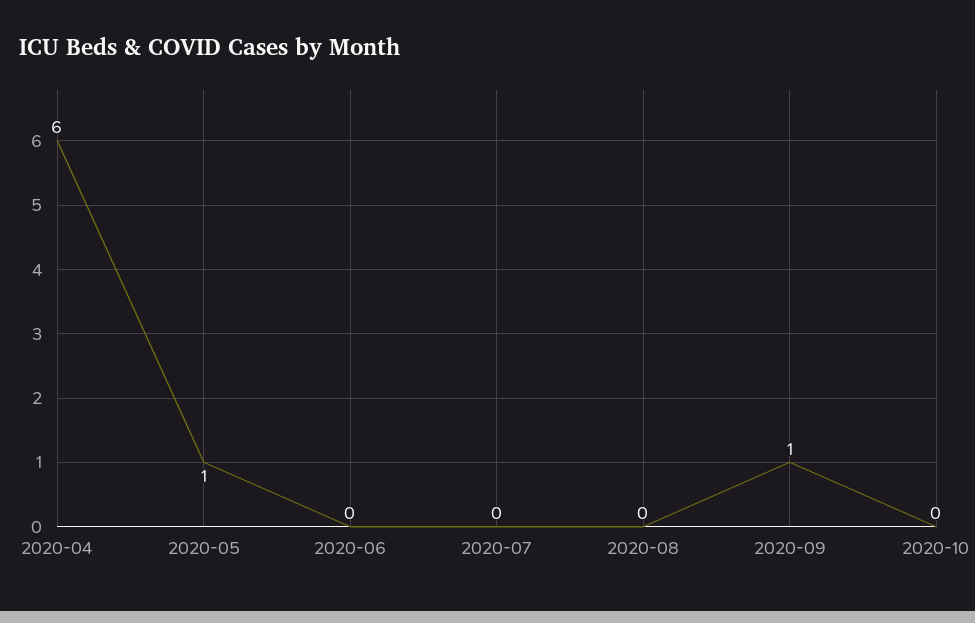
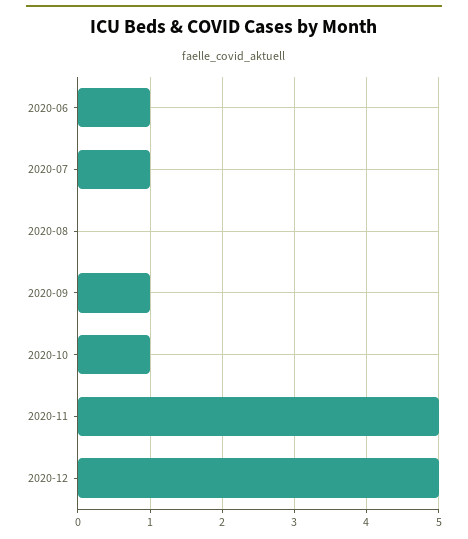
2020-04: 6 -> none
2020-05: 1 -> none
2020-06: 0 -> 1
2020-07: 0 -> 1
2020-10: 0 -> 1
2020-11: none -> 5
2020-12: none -> 5

